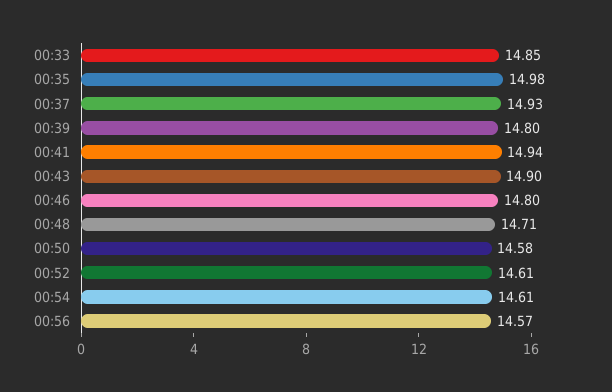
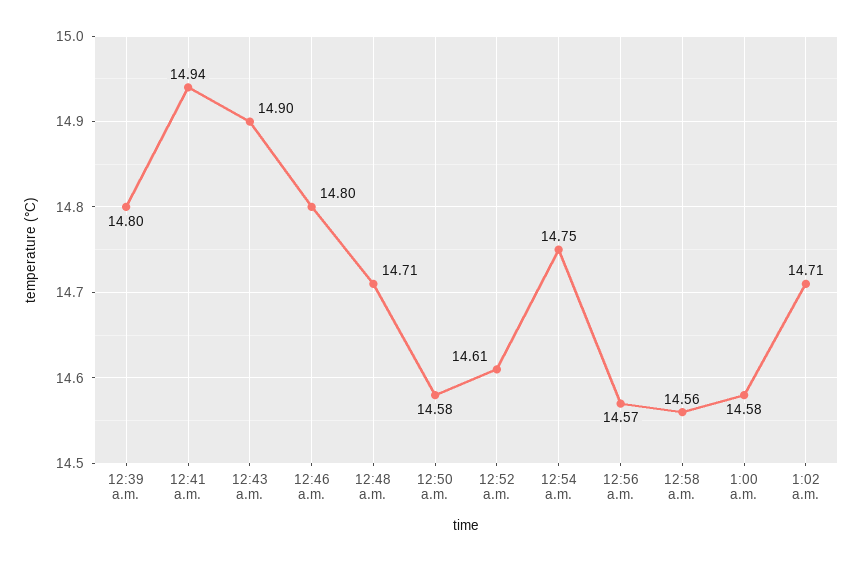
00:33: 14.85 -> none
00:35: 14.98 -> none
00:37: 14.93 -> none
00:54: 14.61 -> 14.75
12:58 a.m.: none -> 14.56
1:00 a.m.: none -> 14.58
1:02 a.m.: none -> 14.71

